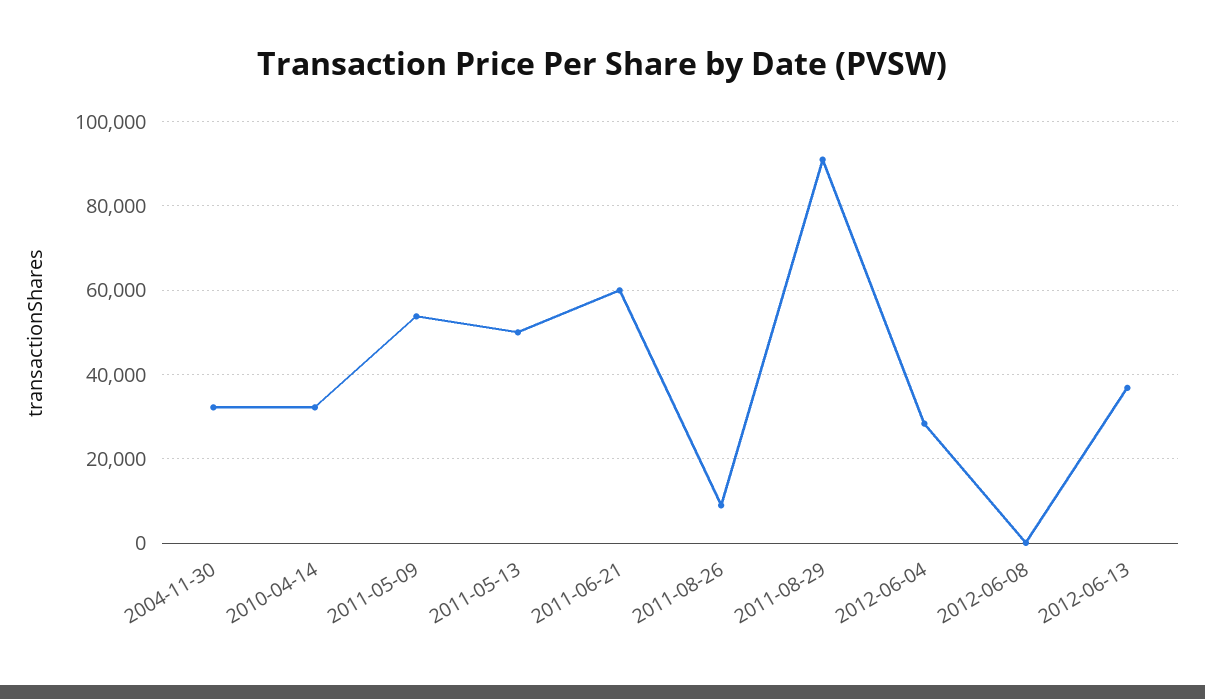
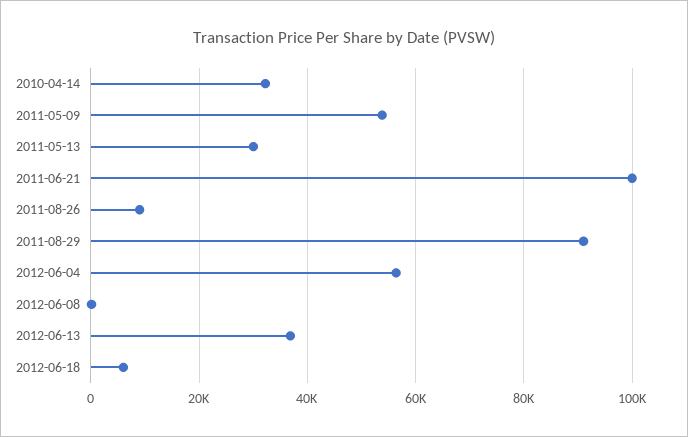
2004-11-30: 32000 -> none
2011-05-13: 50000 -> 30000
2011-06-21: 60000 -> 100000
2012-06-04: 28000 -> 56000
2012-06-18: none -> 6000

